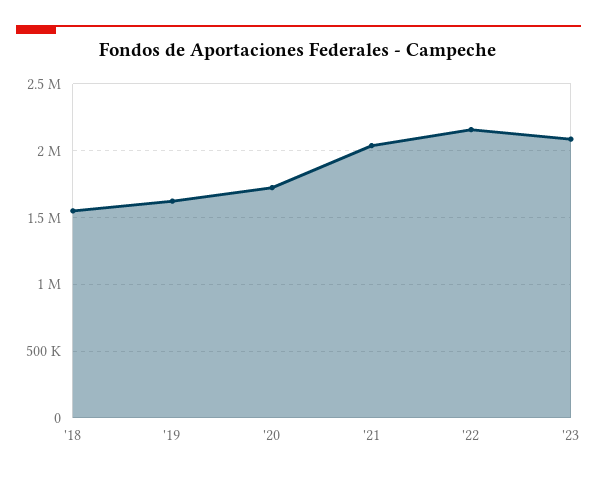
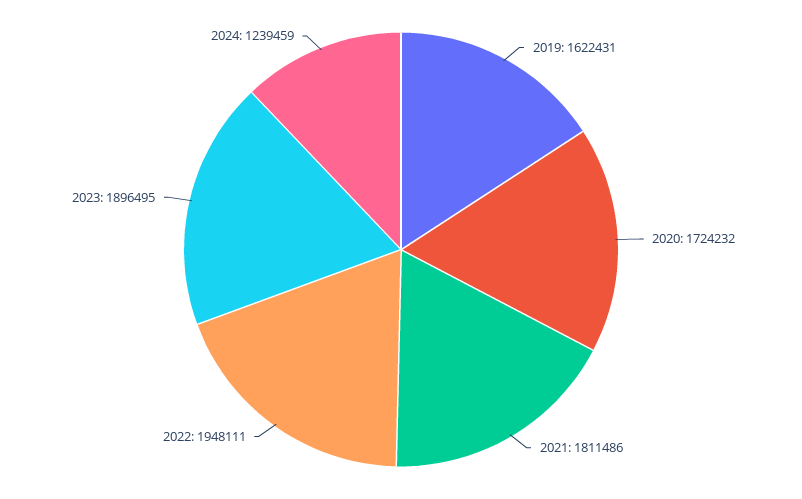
'18: 1550000 -> none
'21: 2050000 -> 1811486
'22: 2150000 -> 1948111
'23: 2100000 -> 1896495
2024: none -> 1239459

